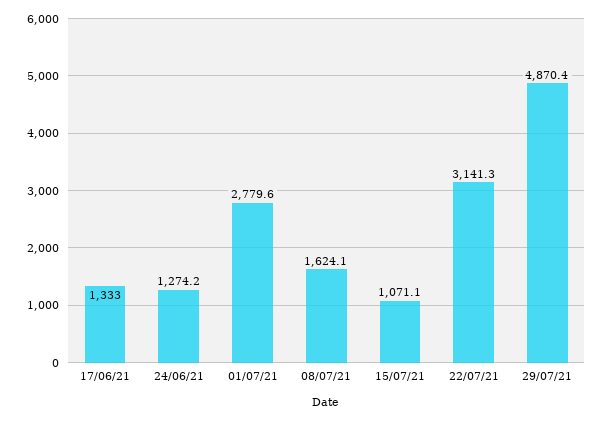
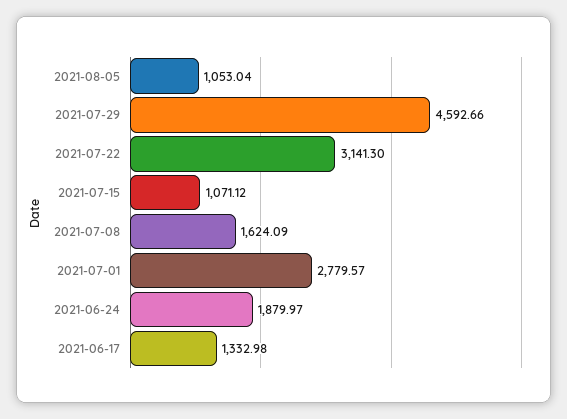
24/06/21: 1274.2 -> 1879.97
29/07/21: 4870.4 -> 4592.66
2021-08-05: none -> 1053.04

